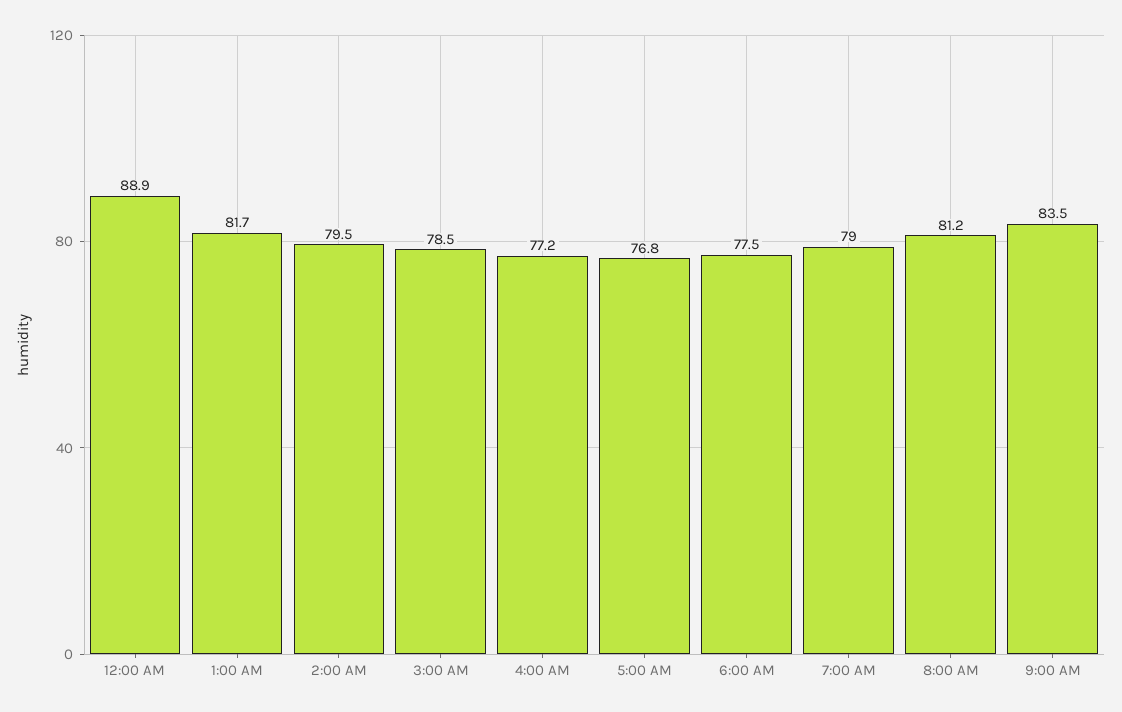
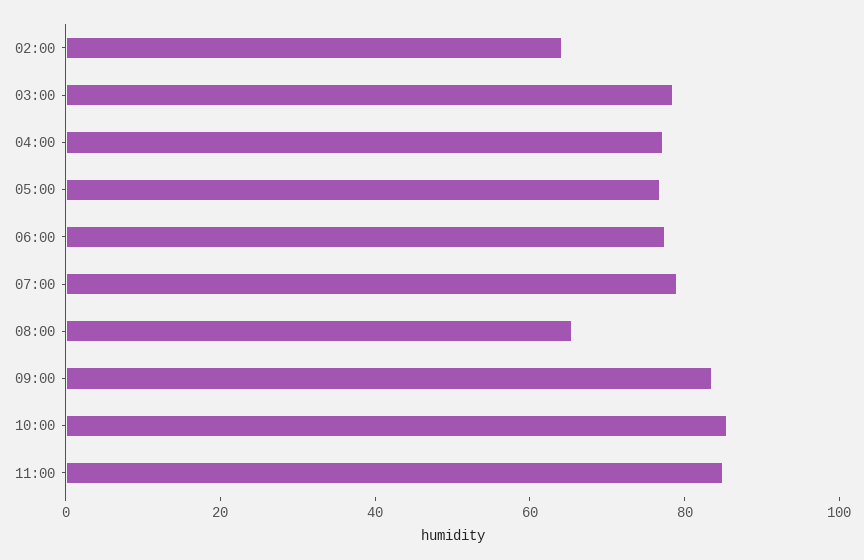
12:00 AM: 88.9 -> none
1:00 AM: 81.7 -> none
2:00 AM: 79.5 -> 65
8:00 AM: 81.2 -> 65
10:00: none -> 85
11:00: none -> 85

